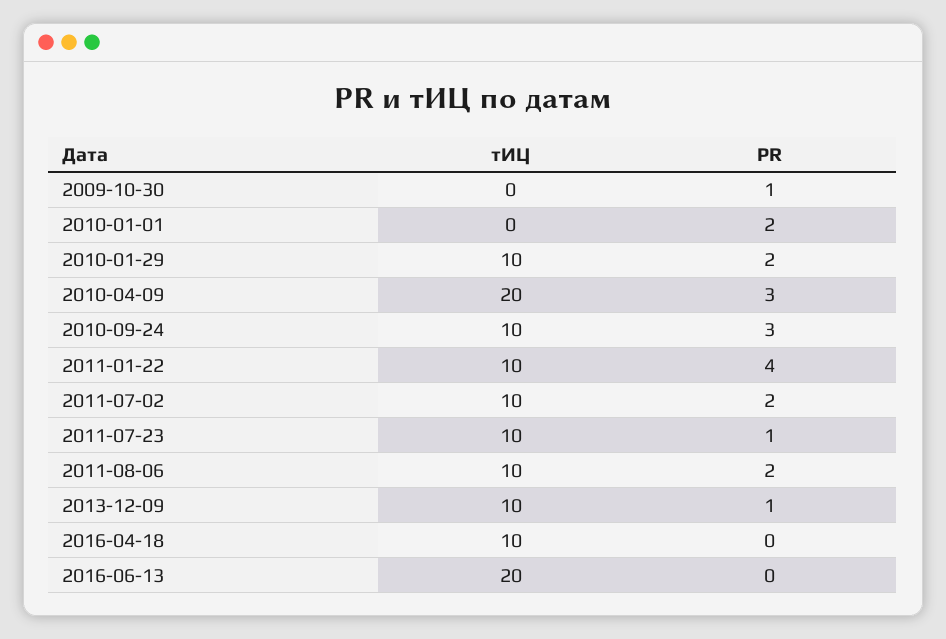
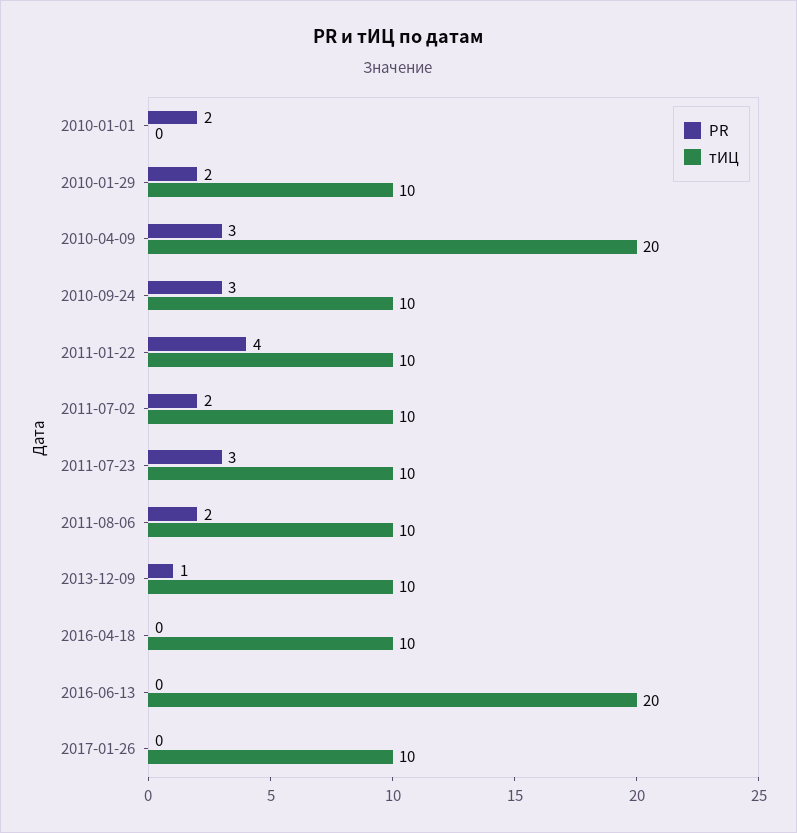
тИЦ, 2009-10-30: 0 -> none
PR, 2009-10-30: 1 -> none
PR, 2011-07-23: 1 -> 3
PR, 2017-01-26: none -> 0
тИЦ, 2017-01-26: none -> 10

